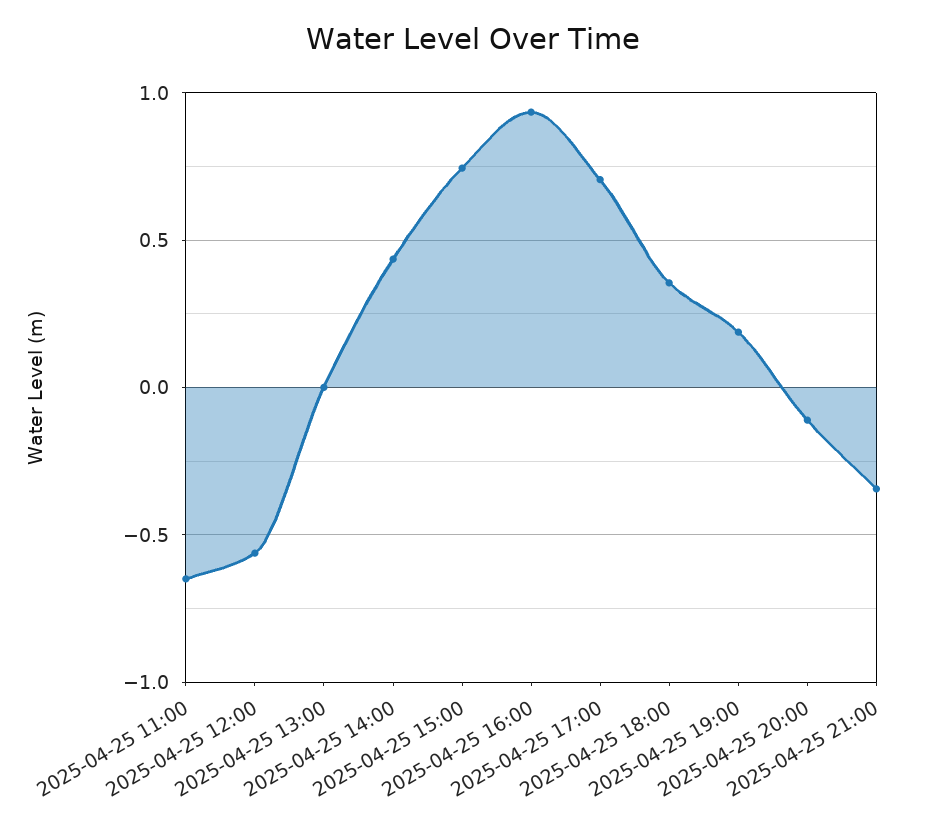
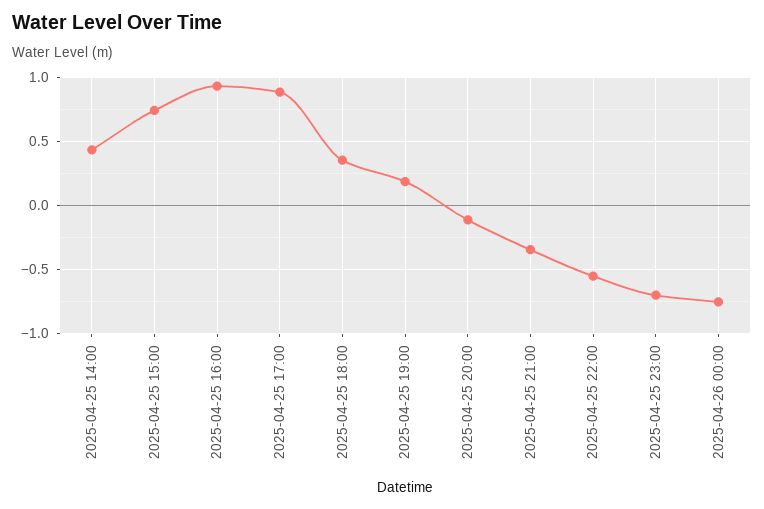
2025-04-25 11:00: -0.65 -> none
2025-04-25 12:00: -0.55 -> none
2025-04-25 13:00: 0 -> none
2025-04-25 17:00: 0.7 -> 0.9
2025-04-25 22:00: none -> -0.55
2025-04-25 23:00: none -> -0.7
2025-04-26 00:00: none -> -0.75

